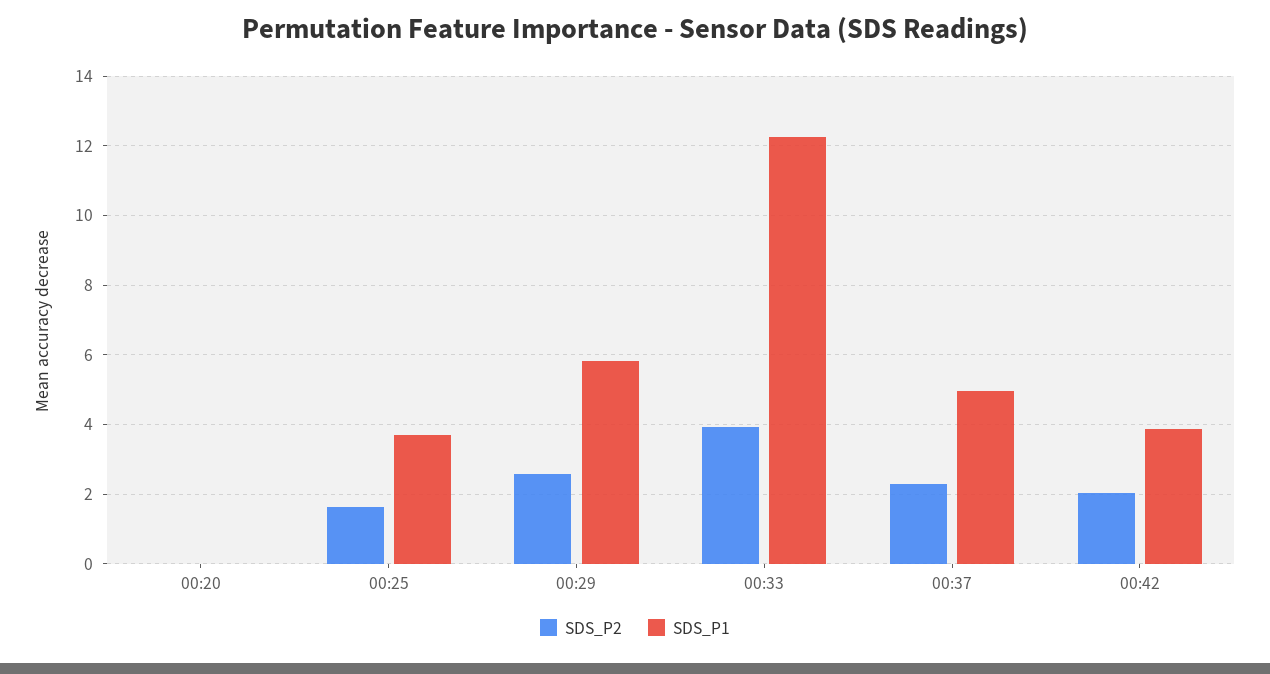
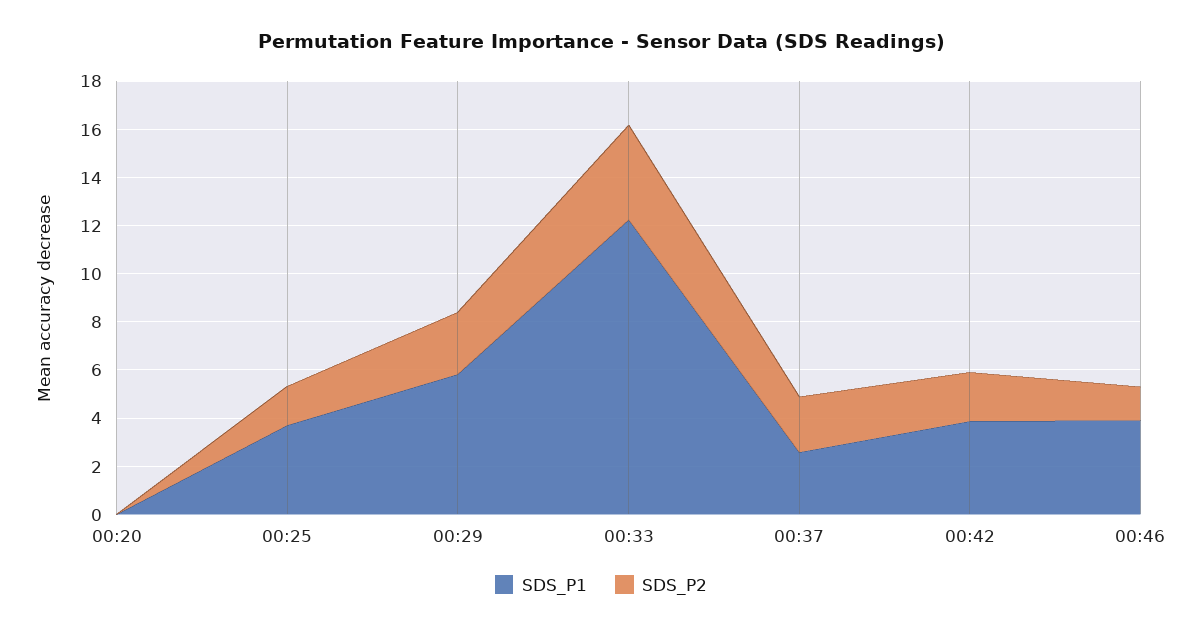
SDS_P1, 00:37: 5 -> 2.5
SDS_P1, 00:46: none -> 4
SDS_P2, 00:46: none -> 1.5

